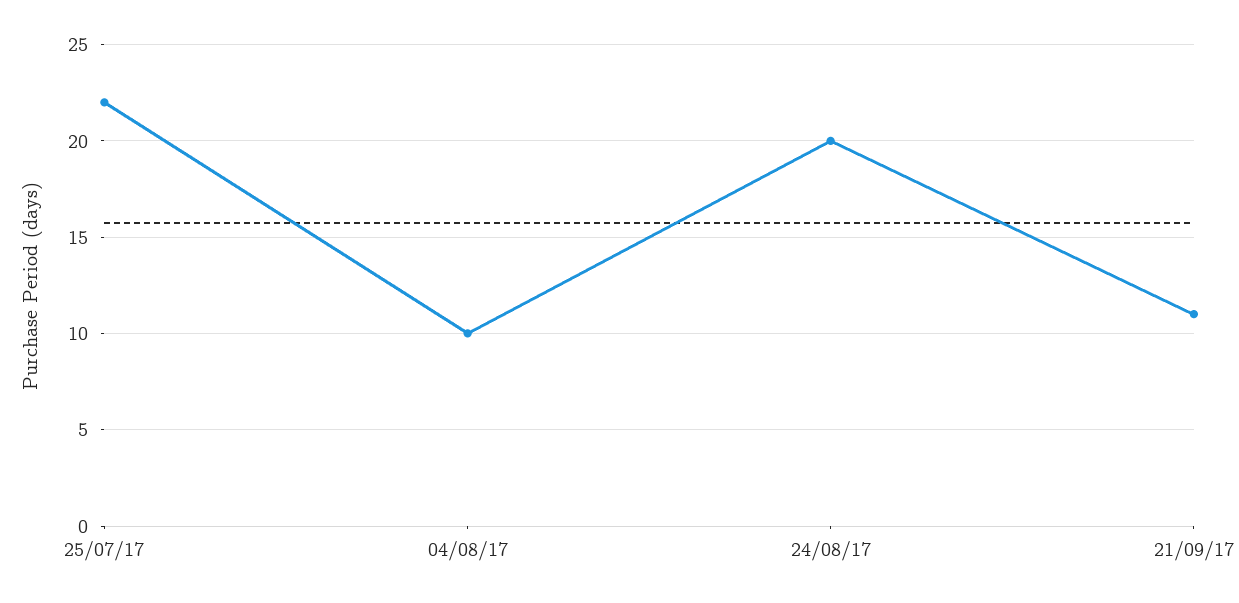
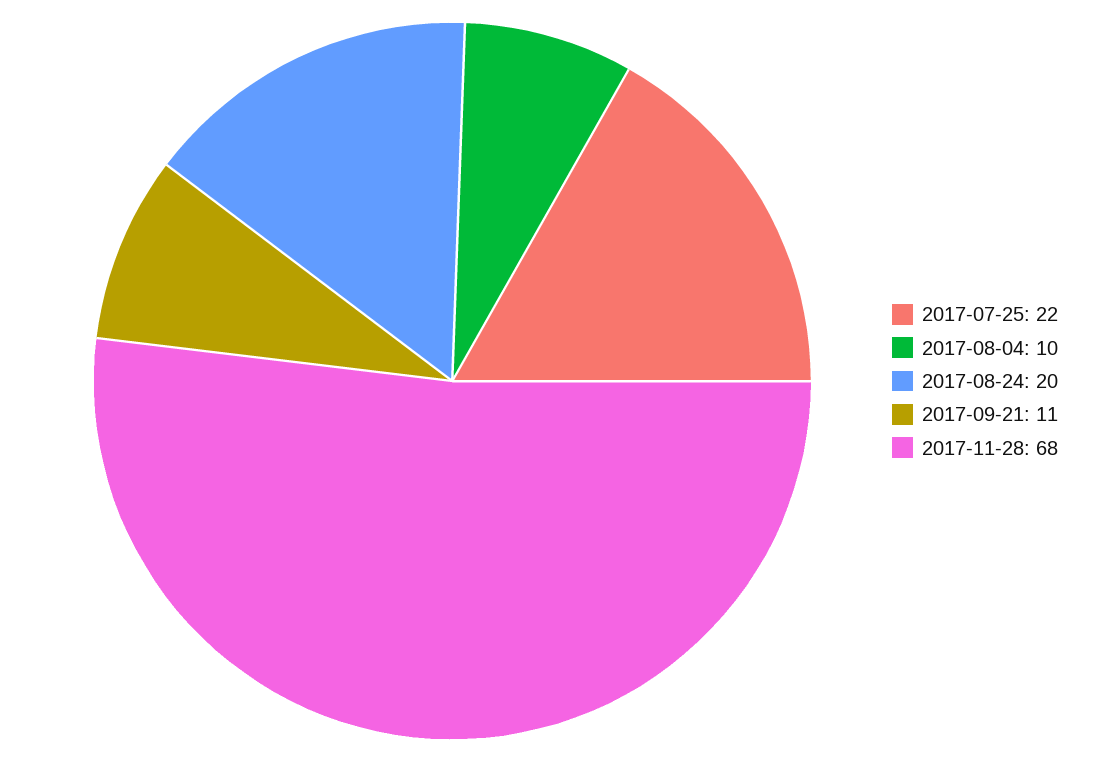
2017-11-28: none -> 68

